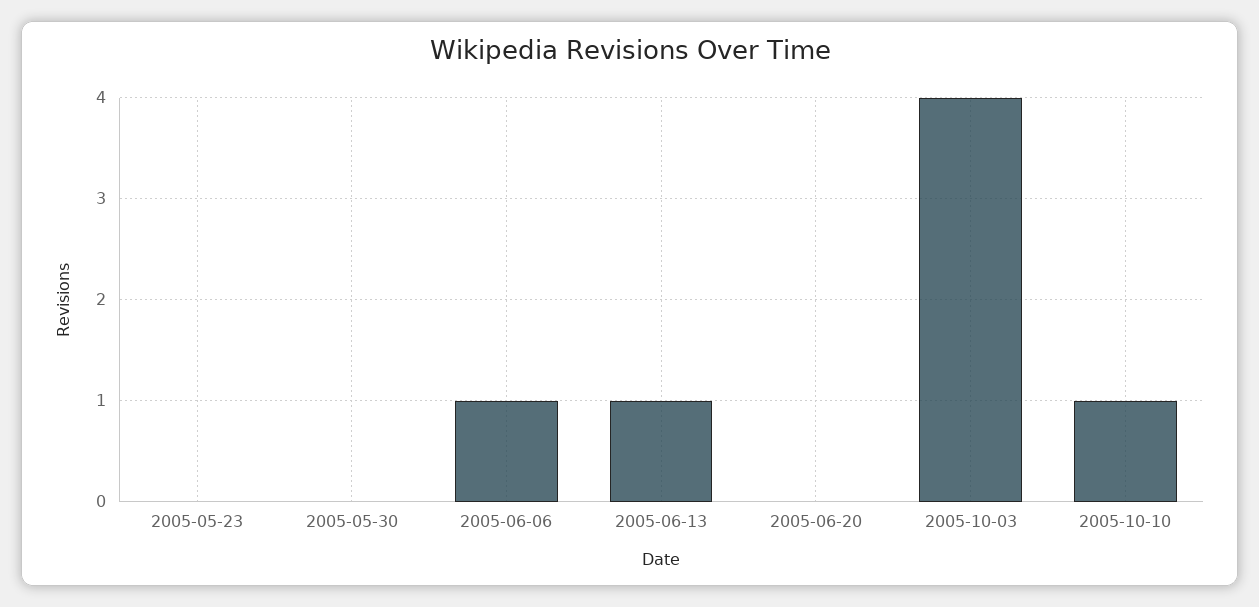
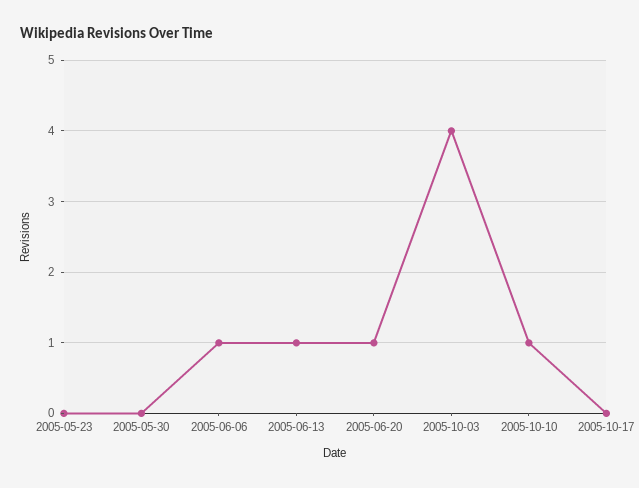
2005-06-20: 0 -> 1
2005-10-17: none -> 0

